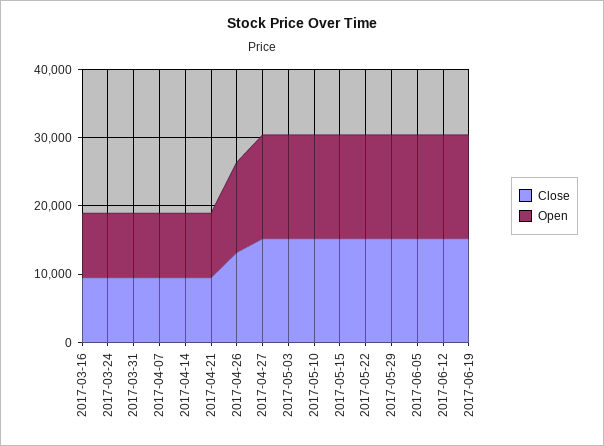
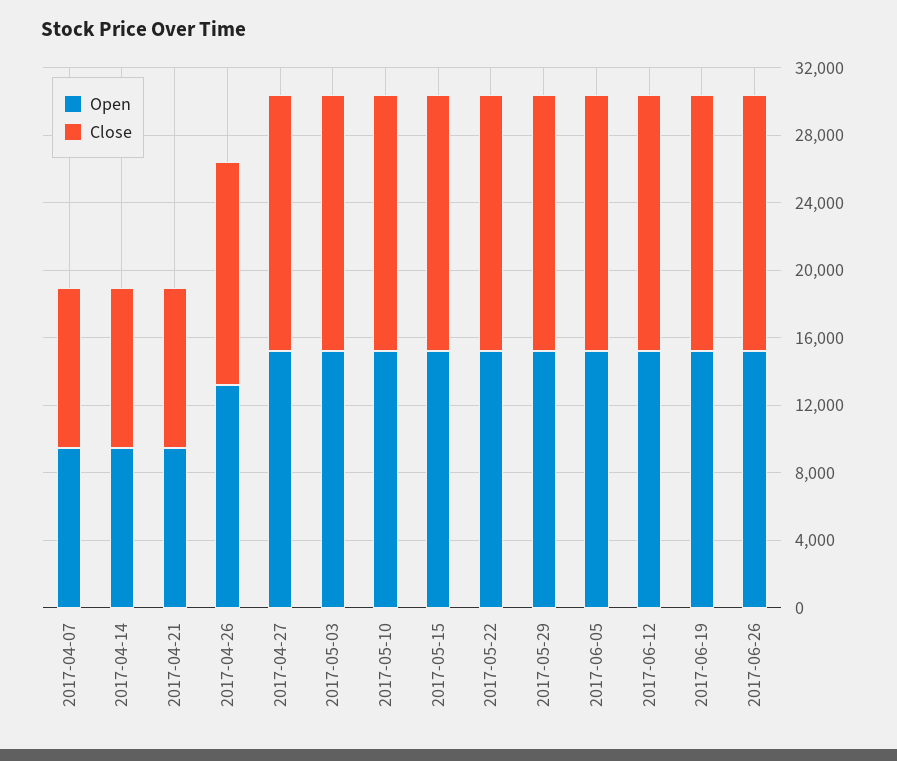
Close, 2017-03-16: 10000 -> none
Open, 2017-03-16: 10000 -> none
Close, 2017-03-24: 10000 -> none
Open, 2017-03-24: 10000 -> none
Close, 2017-03-31: 10000 -> none
Open, 2017-03-31: 10000 -> none
Open, 2017-06-26: none -> 15000
Close, 2017-06-26: none -> 15000

